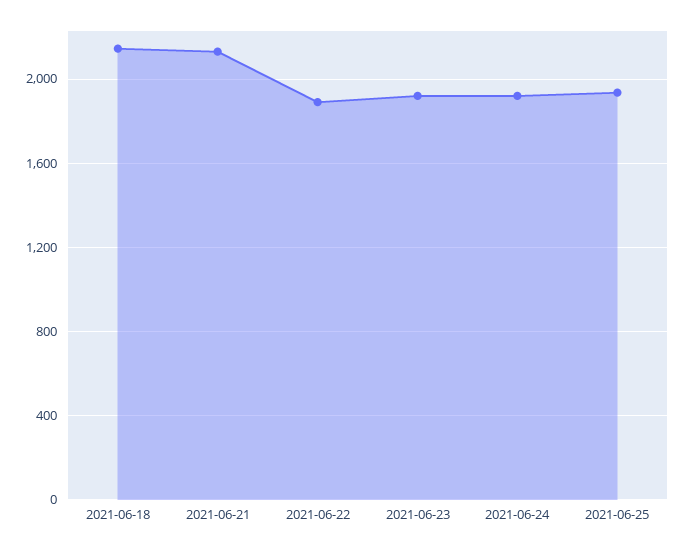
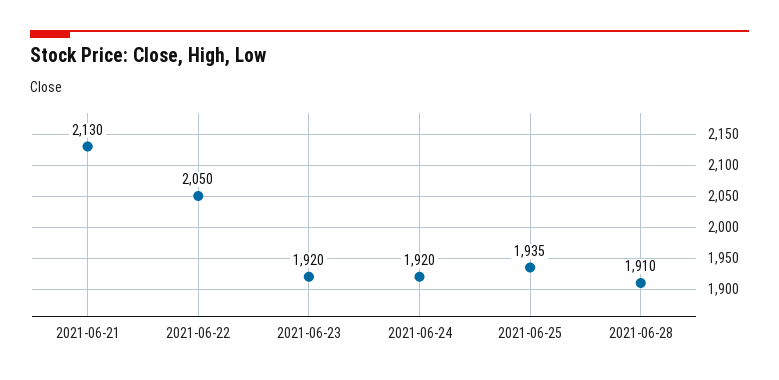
2021-06-18: 2150 -> none
2021-06-22: 1900 -> 2050
2021-06-28: none -> 1910

